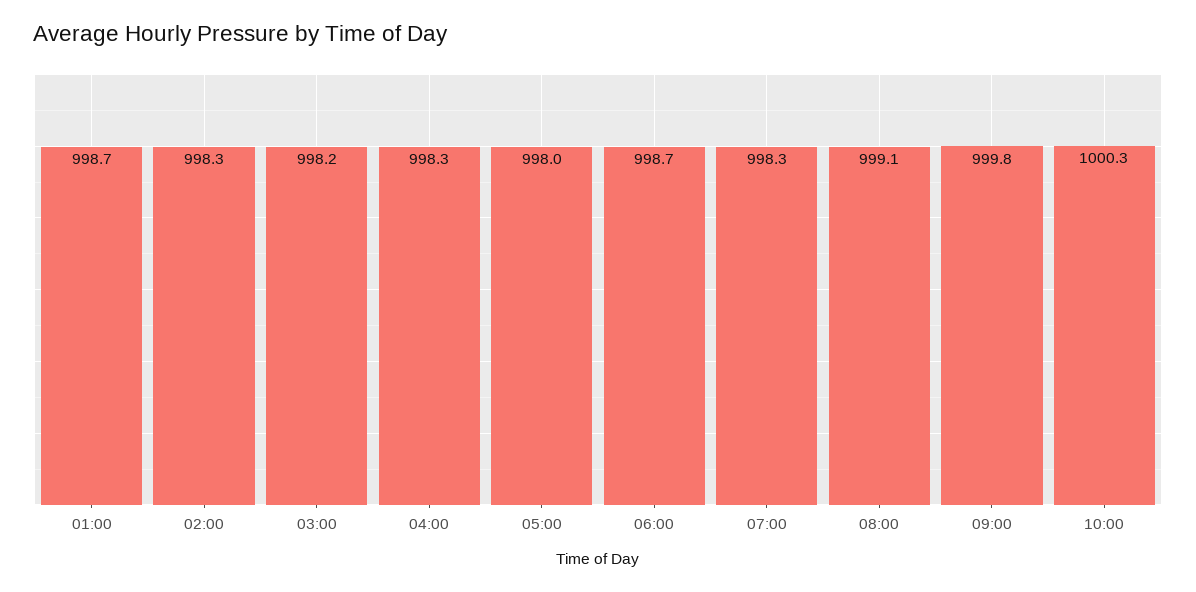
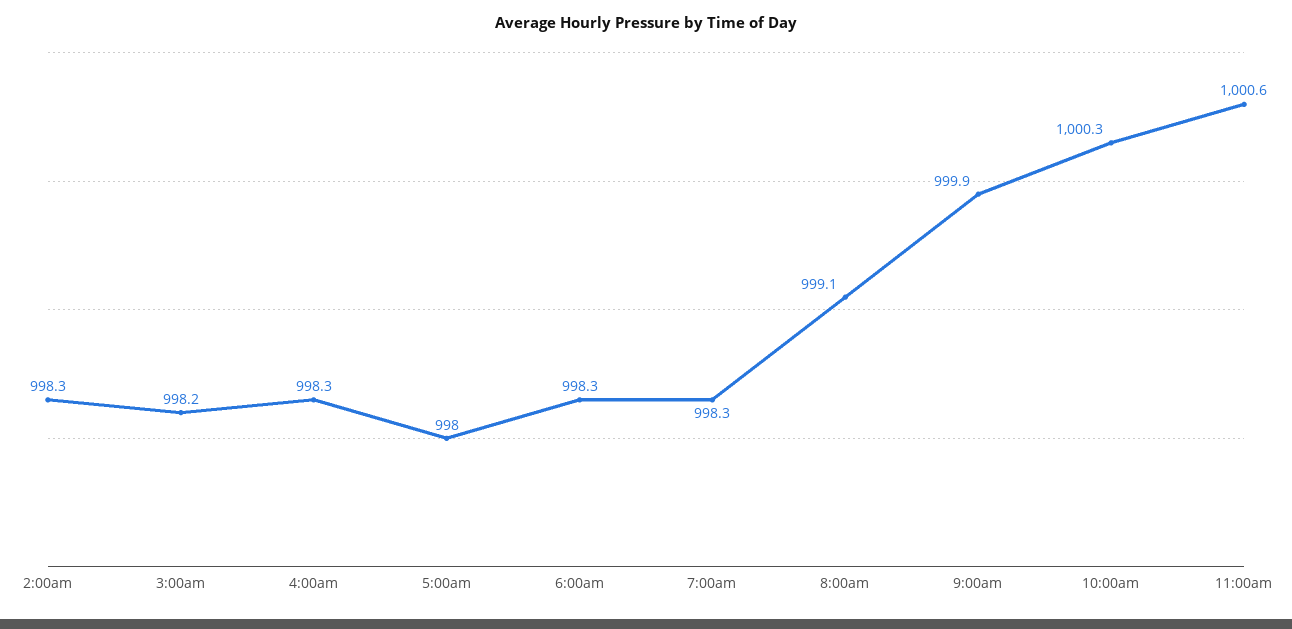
01:00: 998.7 -> none
06:00: 998.7 -> 998.3
09:00: 999.8 -> 999.9
11:00am: none -> 1000.6

